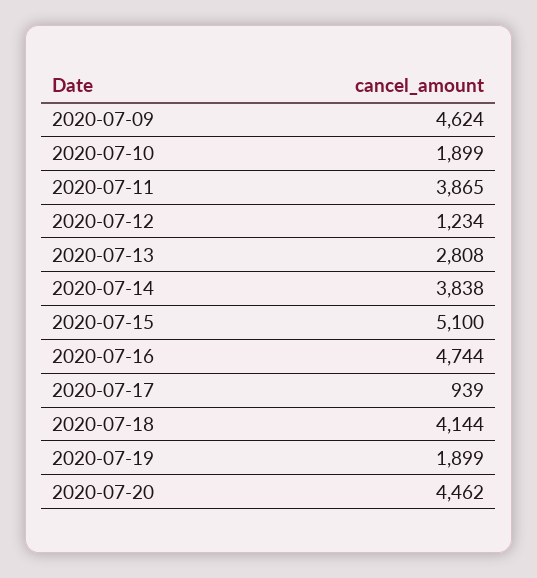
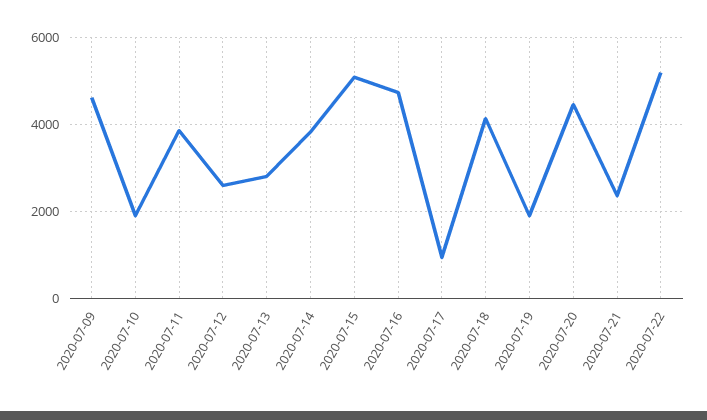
2020-07-12: 1234 -> 2600
2020-07-21: none -> 2400
2020-07-22: none -> 5200

